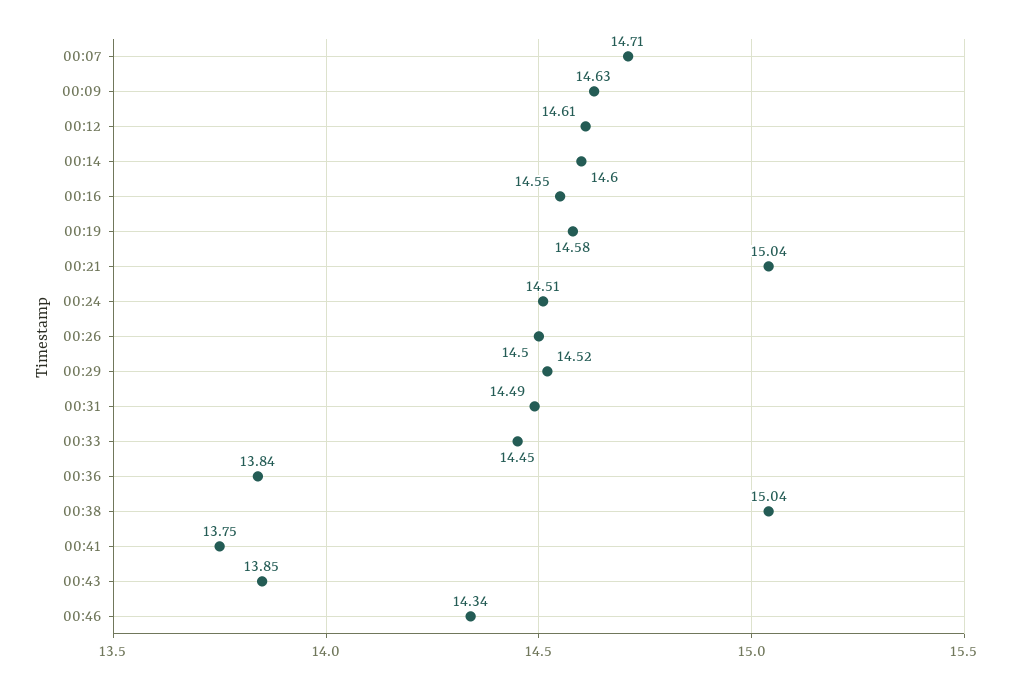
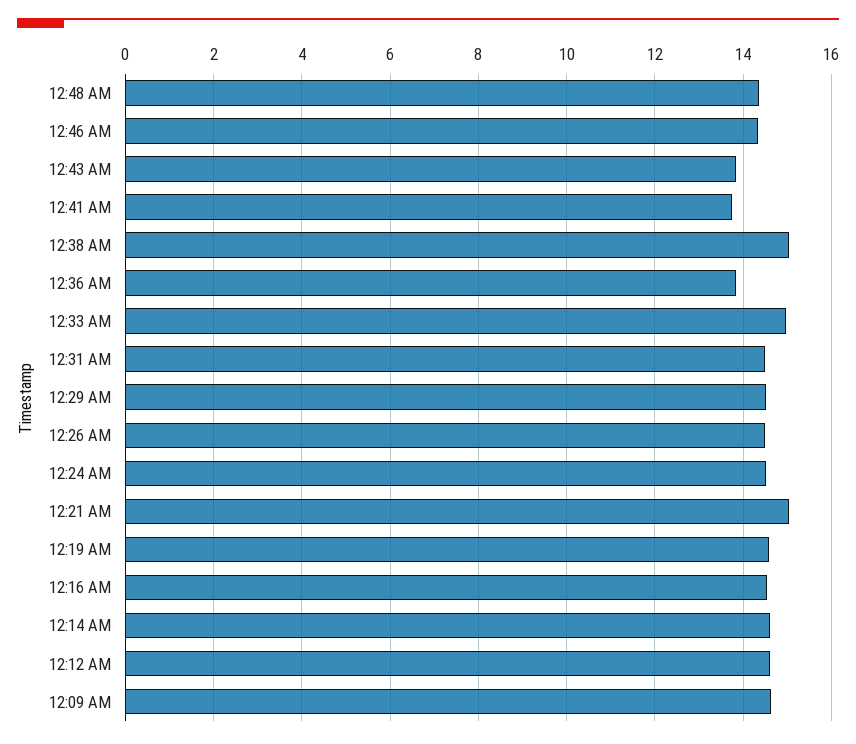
00:07: 14.71 -> none
00:33: 14.45 -> 15
12:48 AM: none -> 14.4

